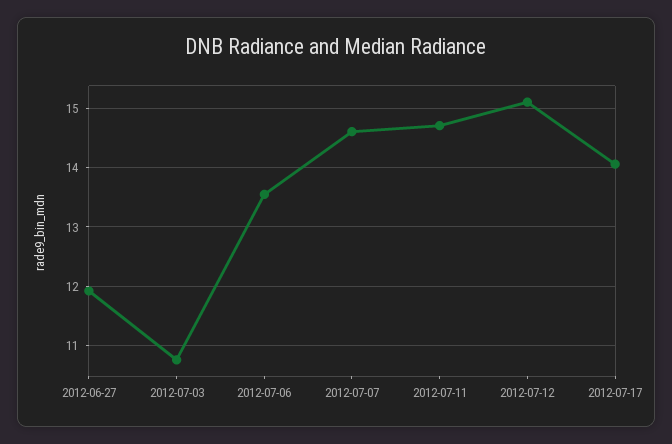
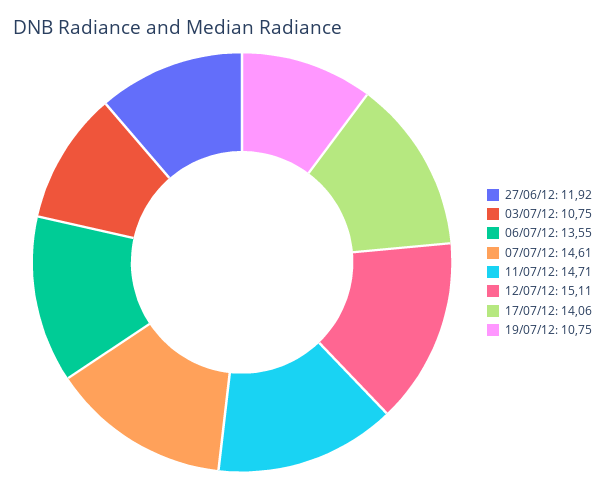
19/07/12: none -> 10.75

